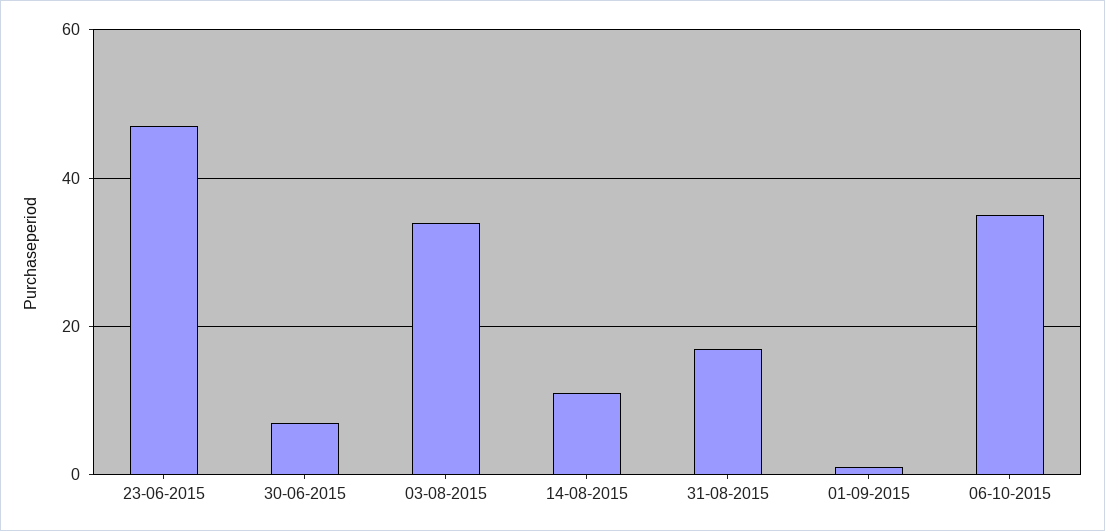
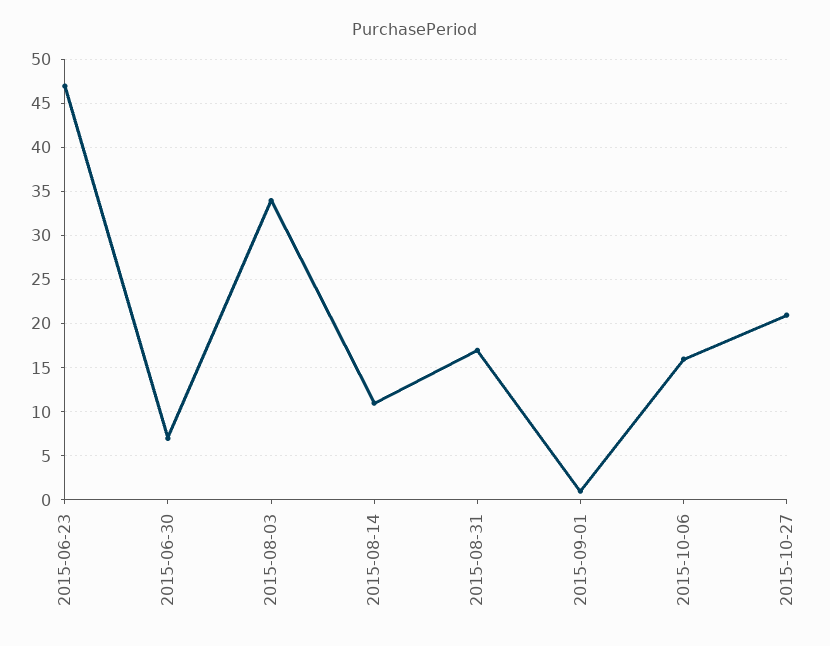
06-10-2015: 35 -> 16
2015-10-27: none -> 21

